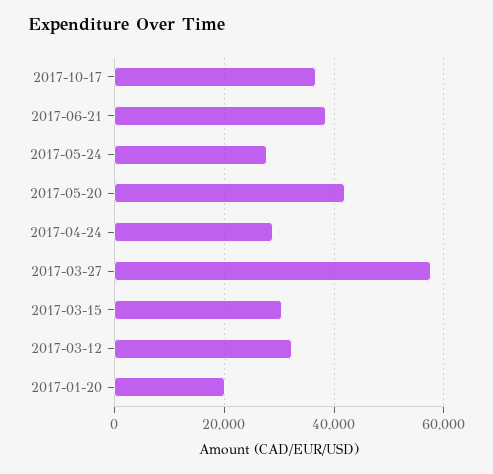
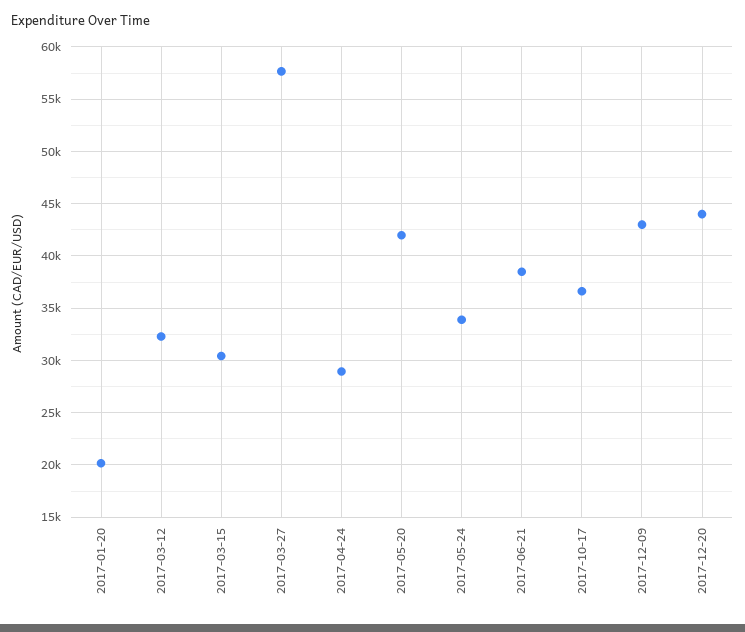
2017-05-24: 28000 -> 34000
2017-12-09: none -> 43000
2017-12-20: none -> 44000

